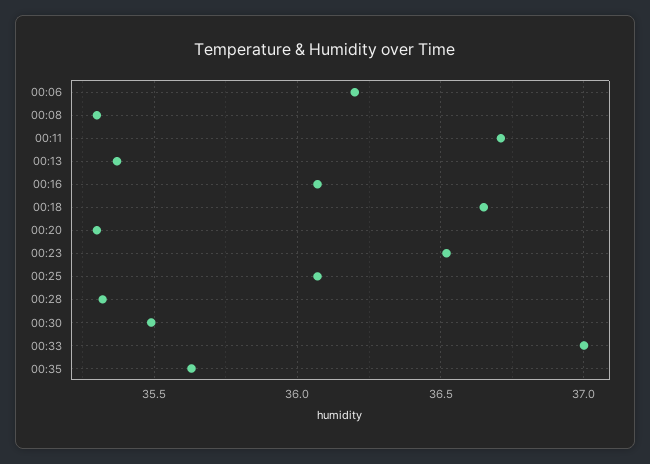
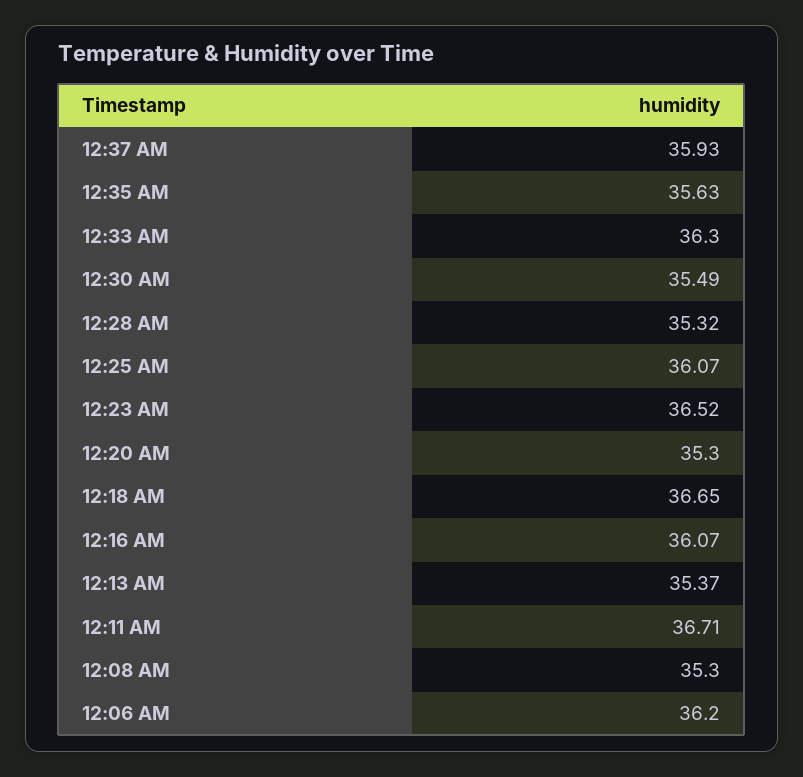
00:33: 37 -> 36.3
12:37 AM: none -> 35.93

